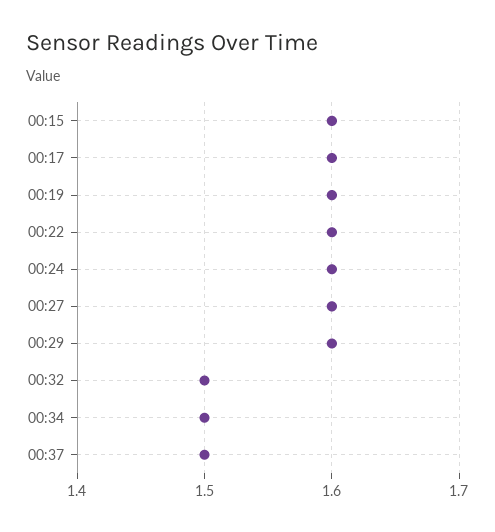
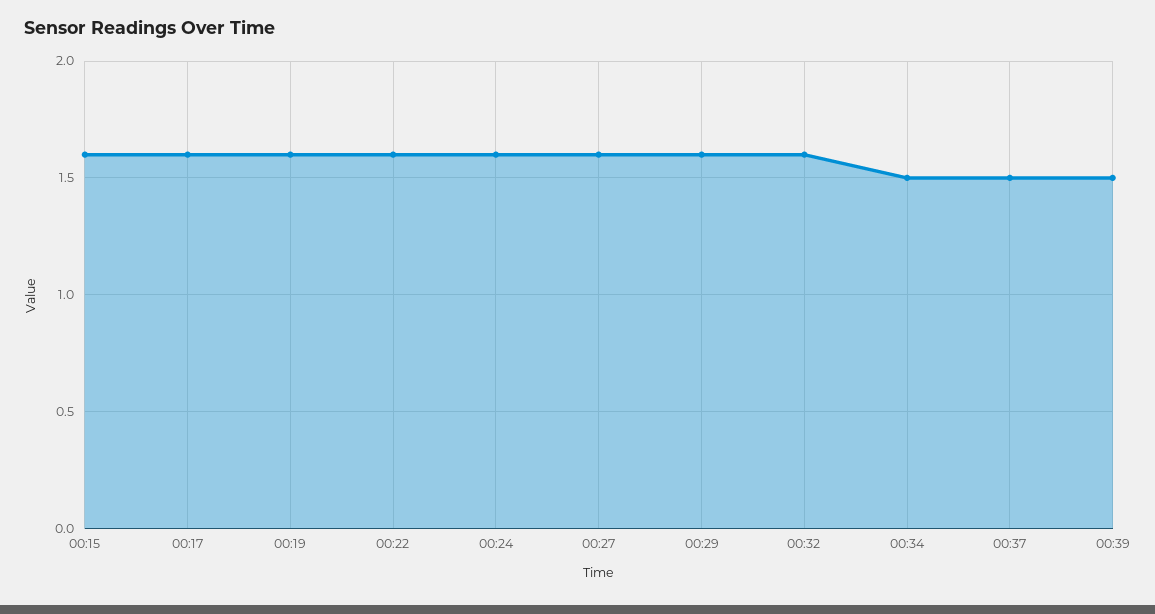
00:32: 1.5 -> 1.6
00:39: none -> 1.5

